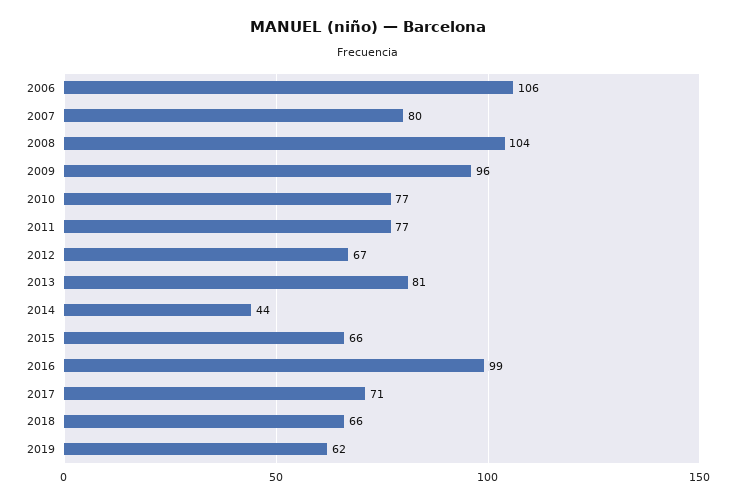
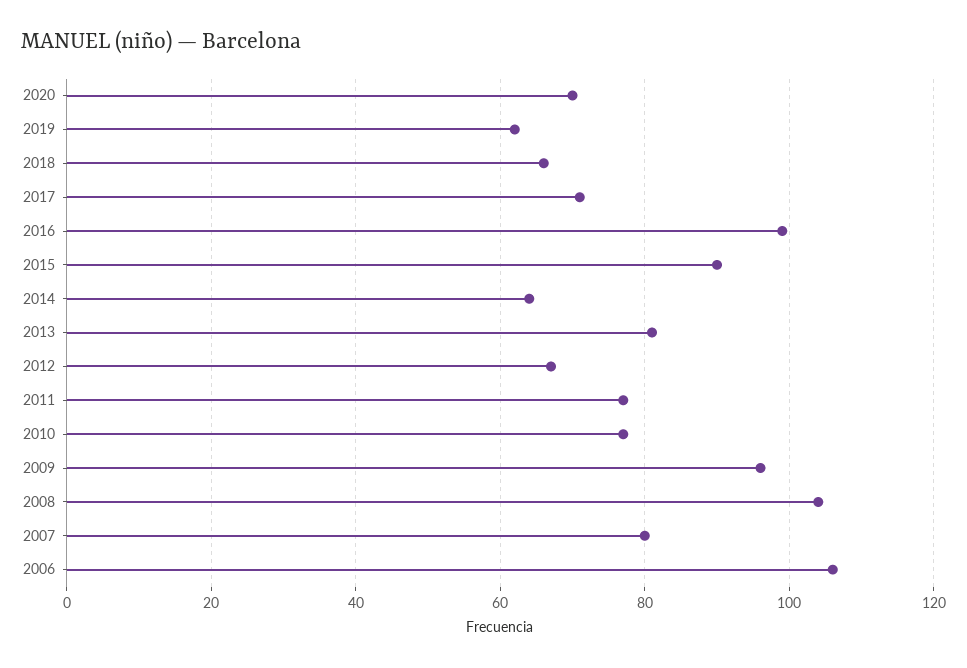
2014: 44 -> 65
2015: 66 -> 90
2020: none -> 70

